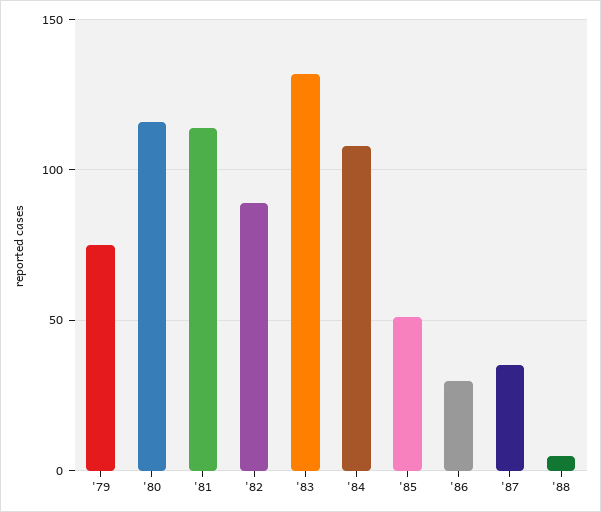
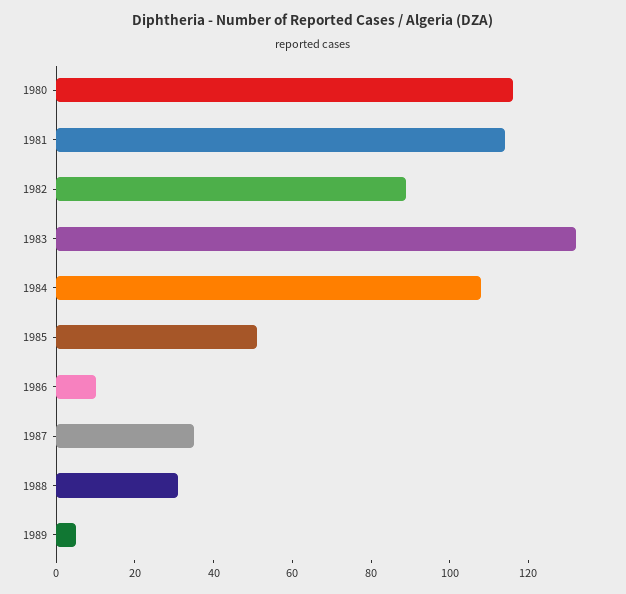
'79: 75 -> none
'86: 30 -> 10
'88: 5 -> 30
1989: none -> 5

